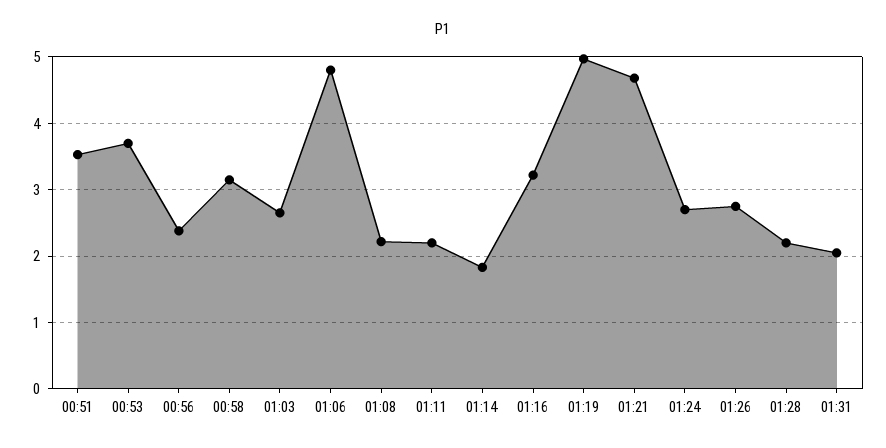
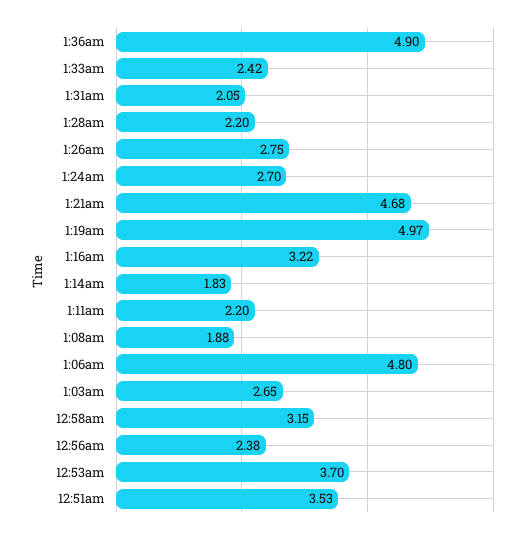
01:08: 2.2 -> 1.88
1:36am: none -> 4.9
1:33am: none -> 2.42

